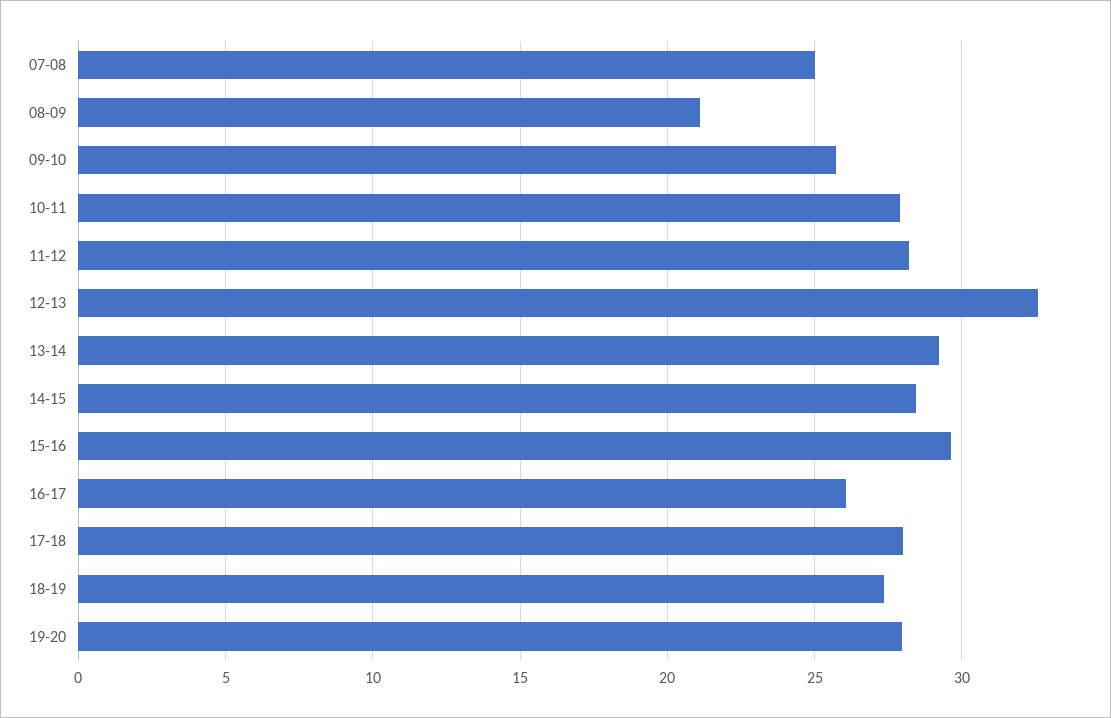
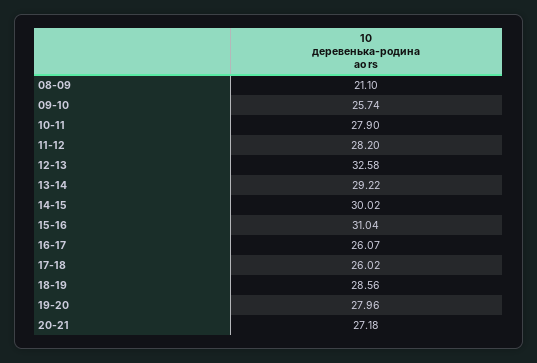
07-08: 25 -> none
14-15: 28.5 -> 30.02
15-16: 29.5 -> 31.04
17-18: 28 -> 26.02
18-19: 27.5 -> 28.56
20-21: none -> 27.18

